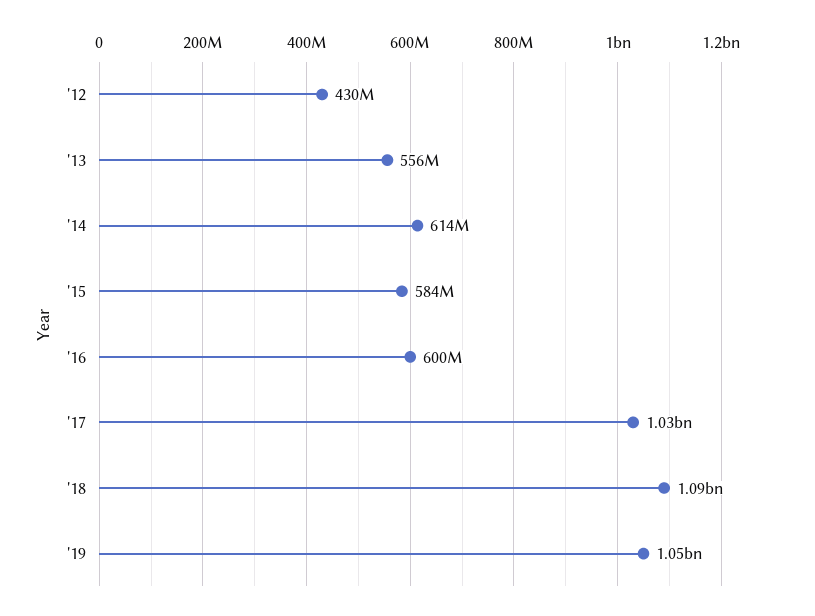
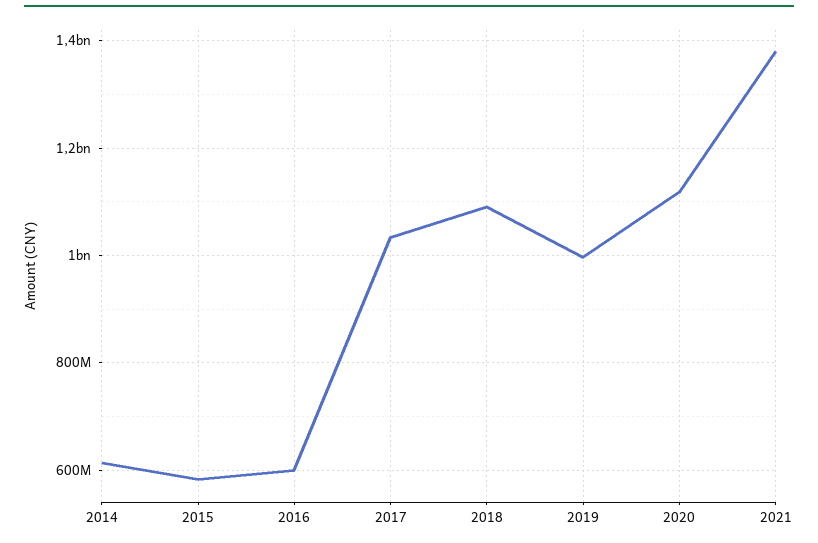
'12: 430000000 -> none
'13: 556000000 -> none
'19: 1050000000 -> 1000000000
2020: none -> 1120000000
2021: none -> 1380000000

